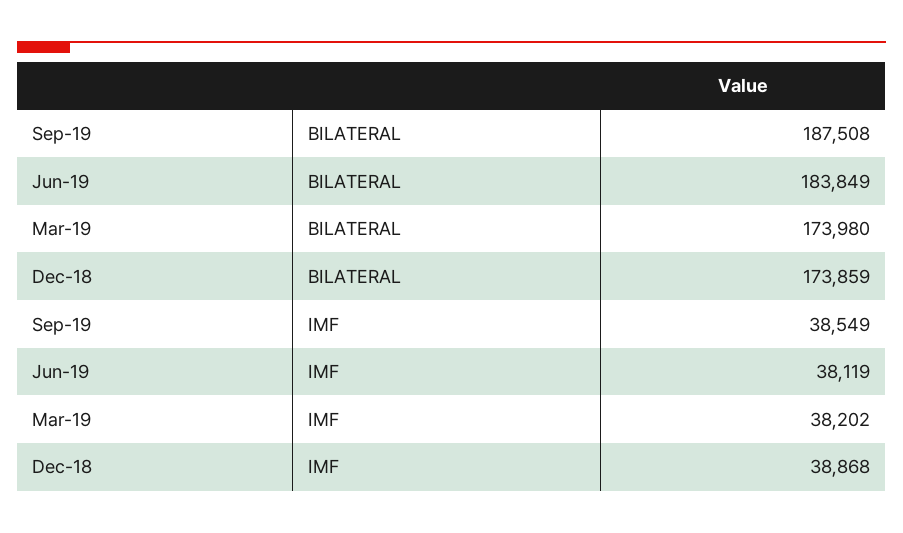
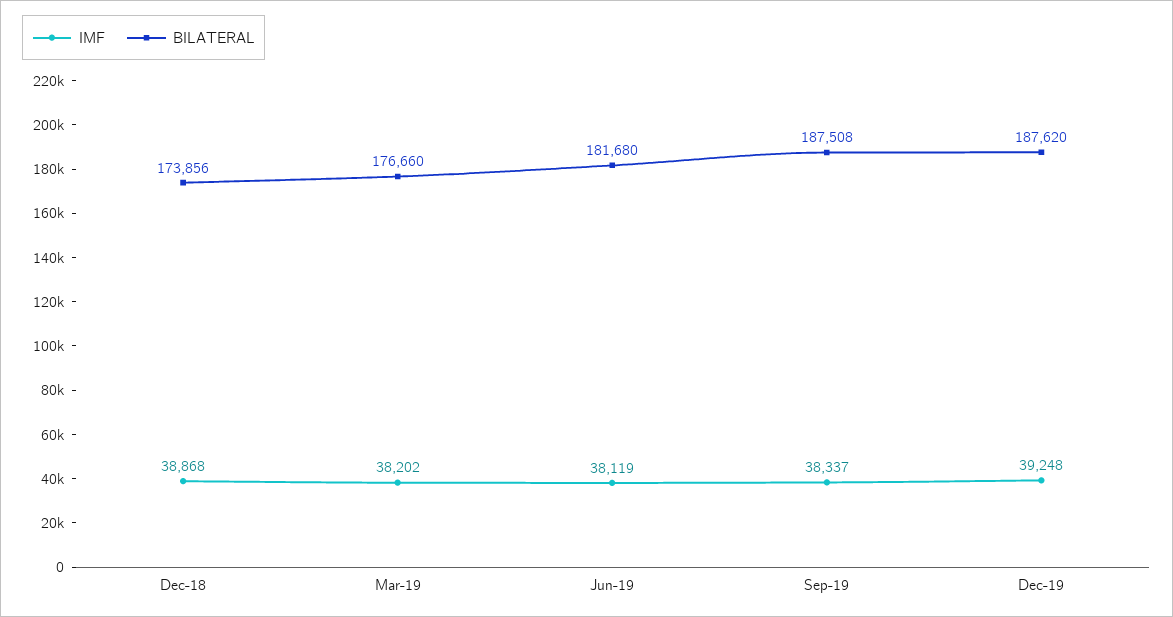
BILATERAL, Jun-19: 183849 -> 181680
BILATERAL, Mar-19: 173980 -> 176660
BILATERAL, Dec-18: 173859 -> 173856
IMF, Sep-19: 38549 -> 38337
IMF, Dec-19: none -> 39248
BILATERAL, Dec-19: none -> 187620

